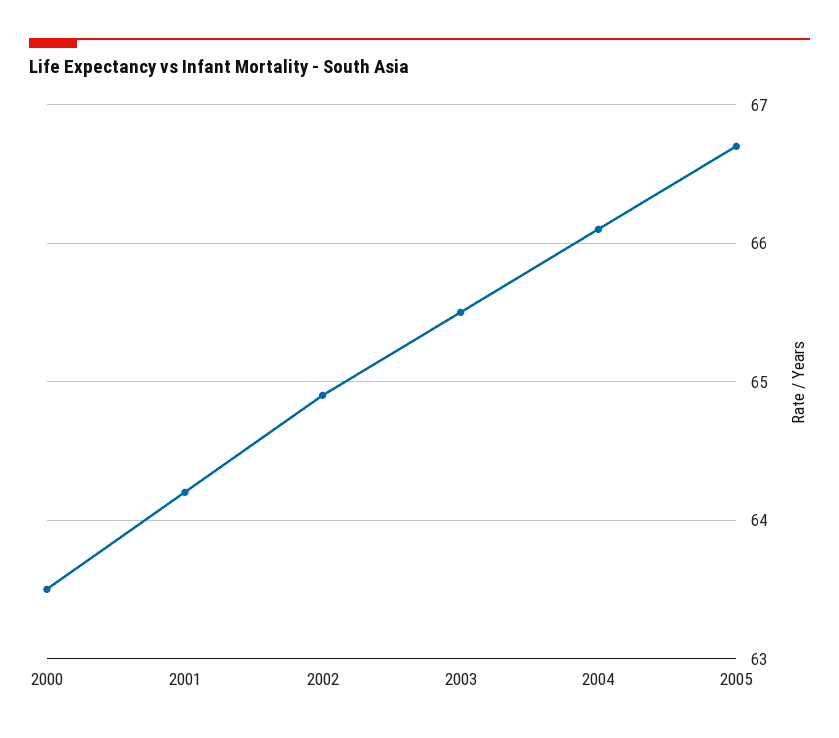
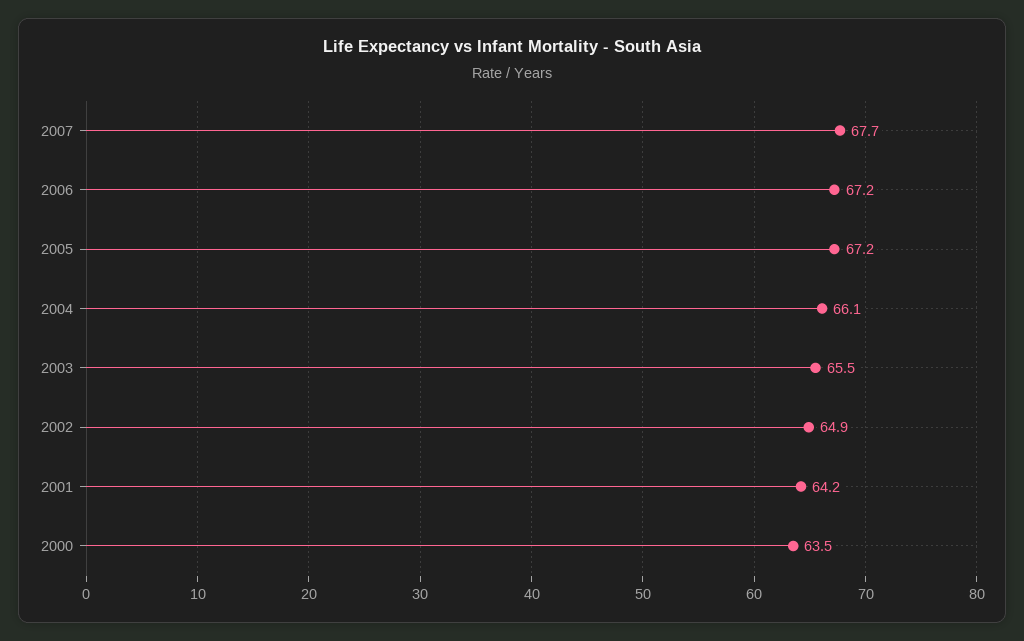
2005: 66.7 -> 67.2
2007: none -> 67.7
2006: none -> 67.2

